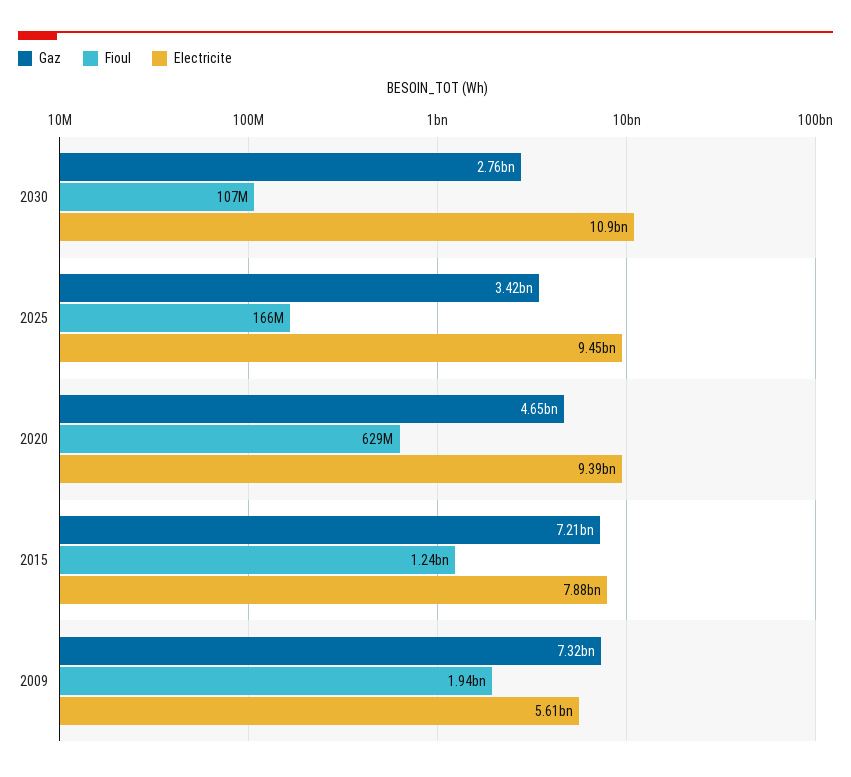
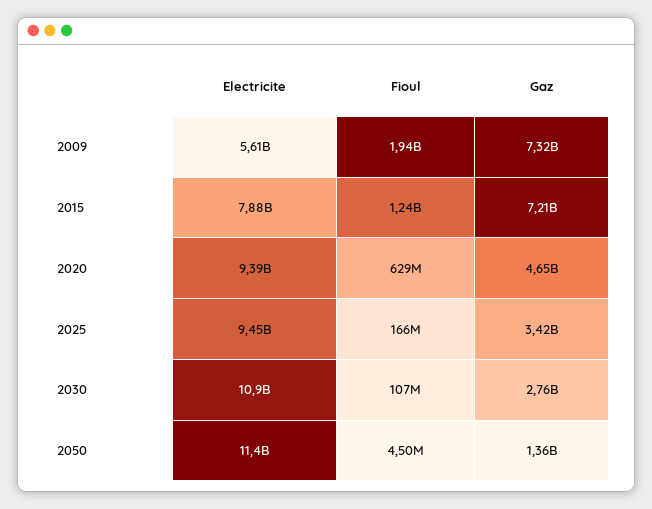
Electricite, 2050: none -> 11400000000
Fioul, 2050: none -> 4500000
Gaz, 2050: none -> 1360000000

